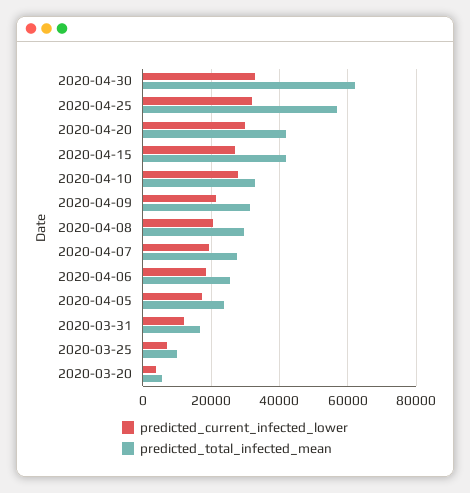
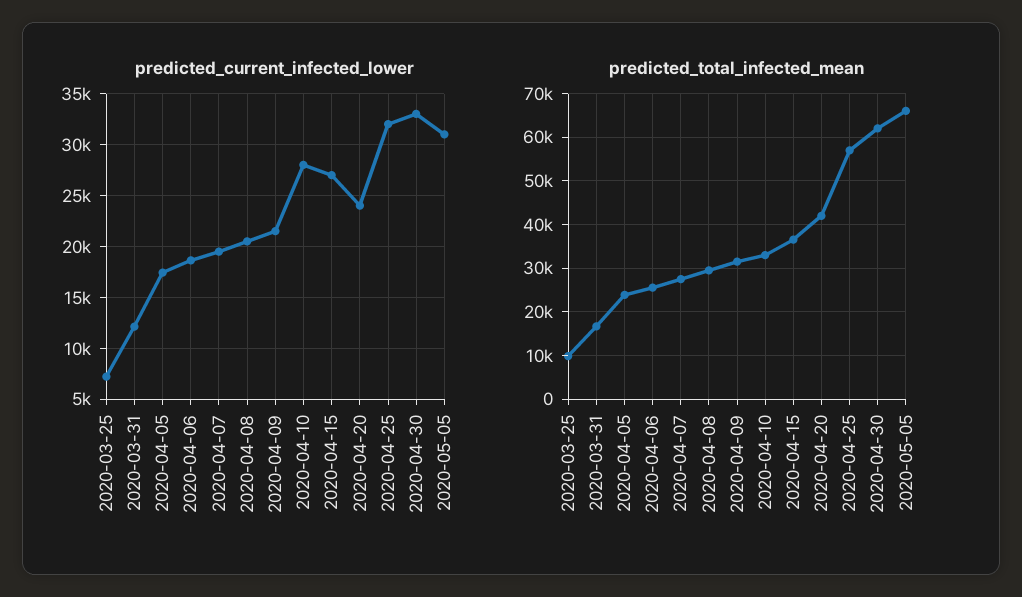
predicted_current_infected_lower, 2020-04-20: 30000 -> 24000
predicted_total_infected_mean, 2020-04-15: 42000 -> 36000
predicted_current_infected_lower, 2020-03-20: 4000 -> none
predicted_total_infected_mean, 2020-03-20: 6000 -> none
predicted_current_infected_lower, 2020-05-05: none -> 31000
predicted_total_infected_mean, 2020-05-05: none -> 66000

